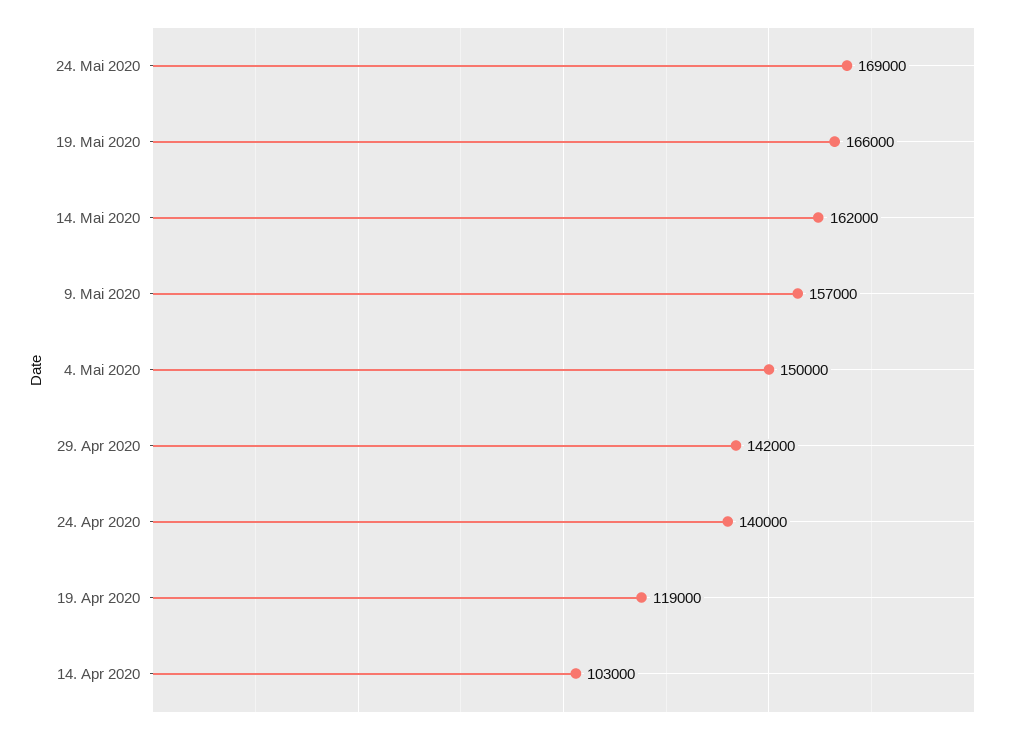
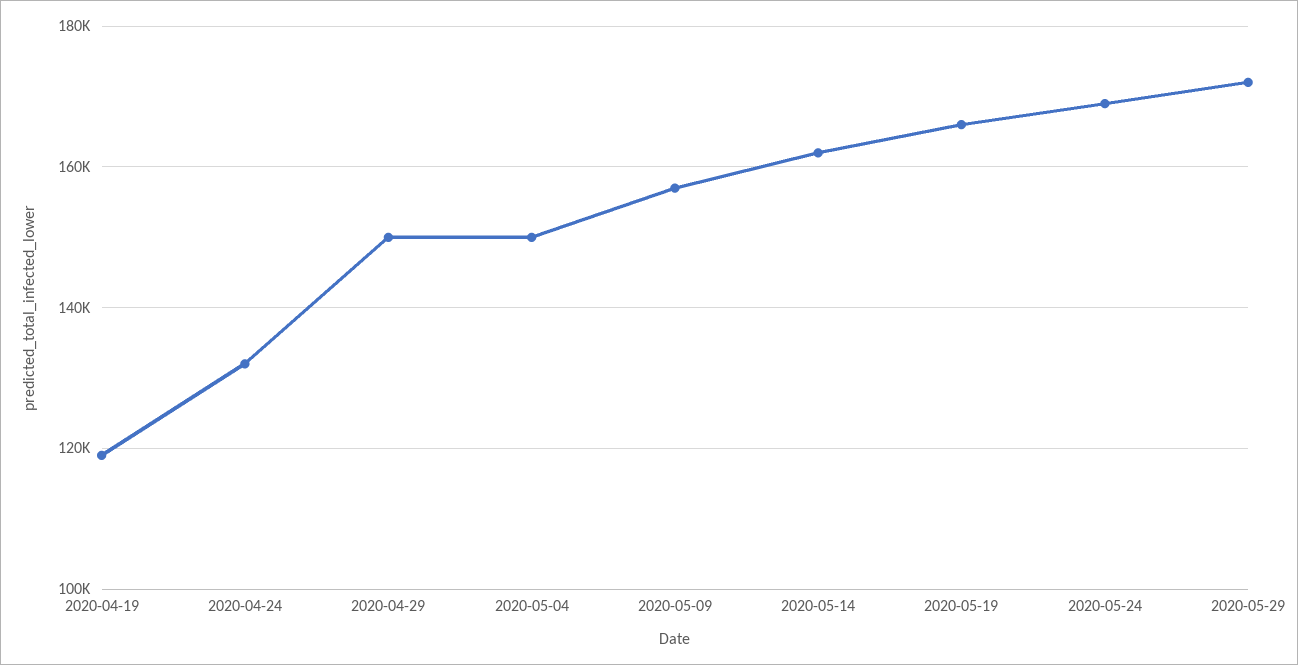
29. Apr 2020: 142000 -> 150000
24. Apr 2020: 140000 -> 132000
14. Apr 2020: 103000 -> none
2020-05-29: none -> 172000

